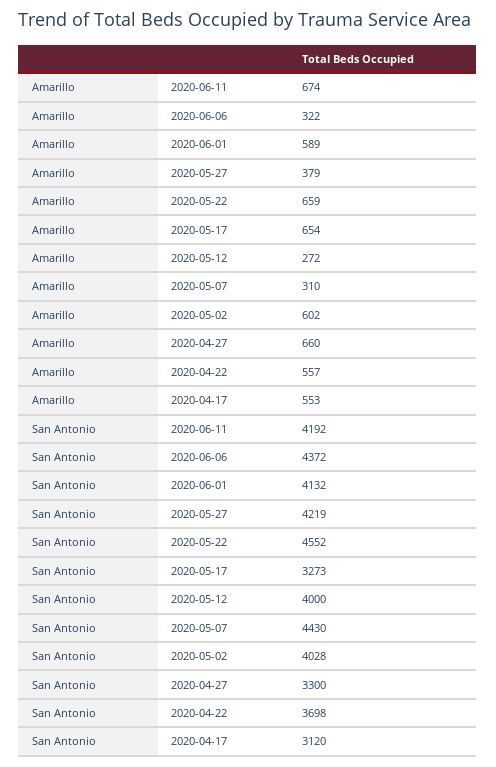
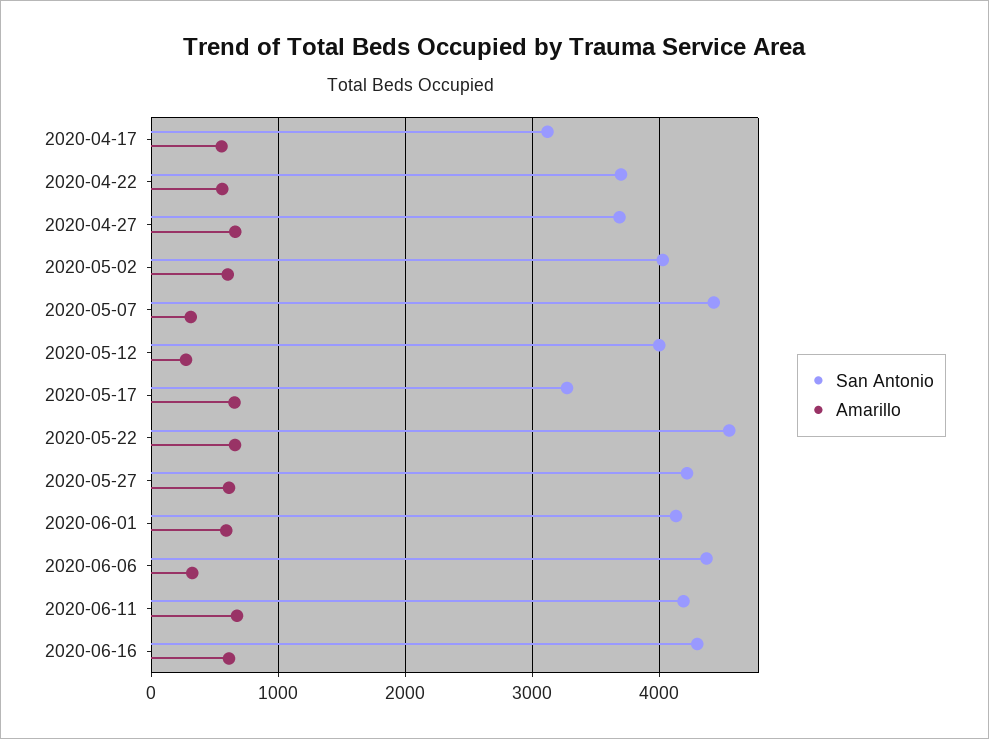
Amarillo, 2020-05-27: 379 -> 600
San Antonio, 2020-04-27: 3300 -> 3700
San Antonio, 2020-06-16: none -> 4300
Amarillo, 2020-06-16: none -> 600

